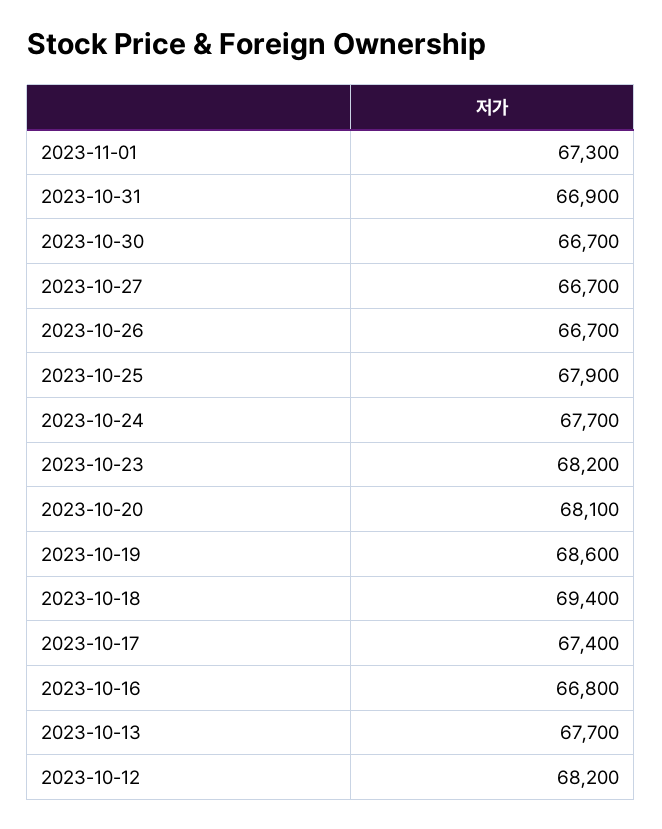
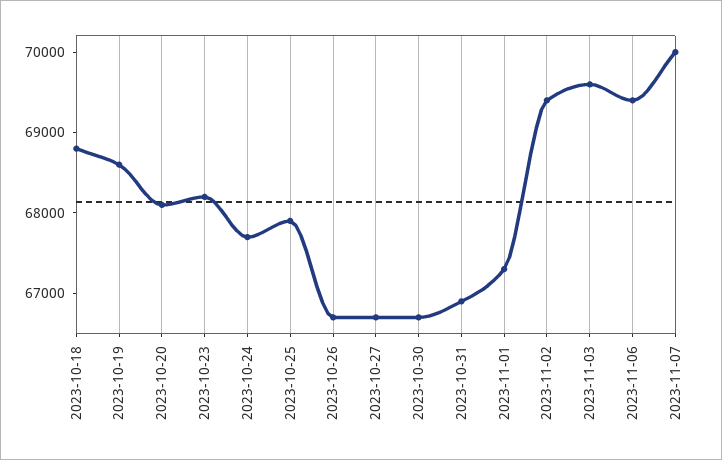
2023-10-18: 69400 -> 68800
2023-10-17: 67400 -> none
2023-10-16: 66800 -> none
2023-10-13: 67700 -> none
2023-10-12: 68200 -> none
2023-11-02: none -> 69400
2023-11-03: none -> 69600
2023-11-06: none -> 69400
2023-11-07: none -> 70000

